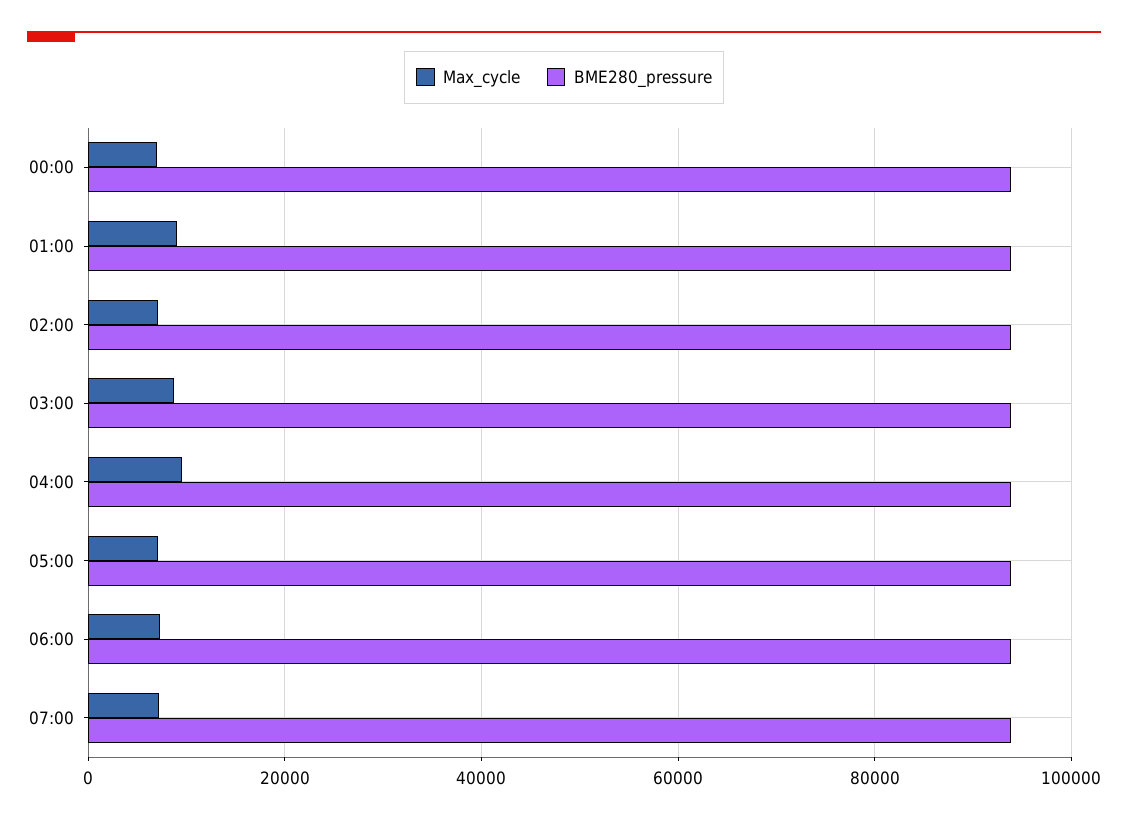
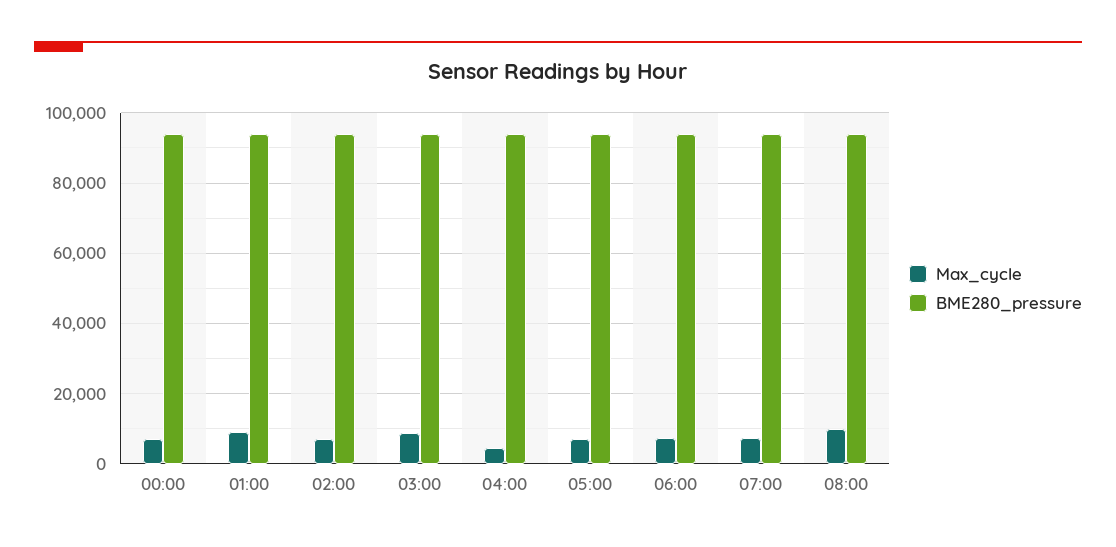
Max_cycle, 04:00: 10000 -> 4000
Max_cycle, 08:00: none -> 10000
BME280_pressure, 08:00: none -> 94000

